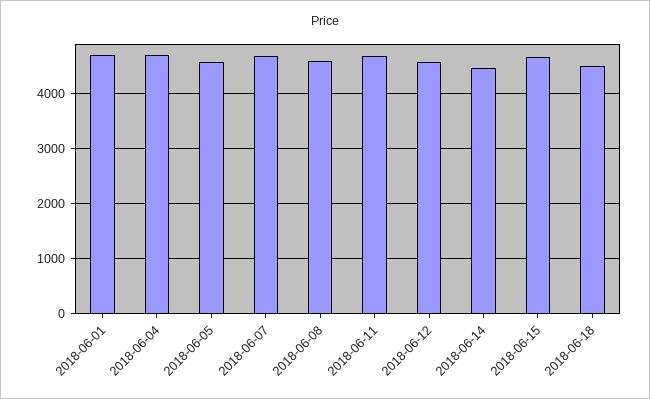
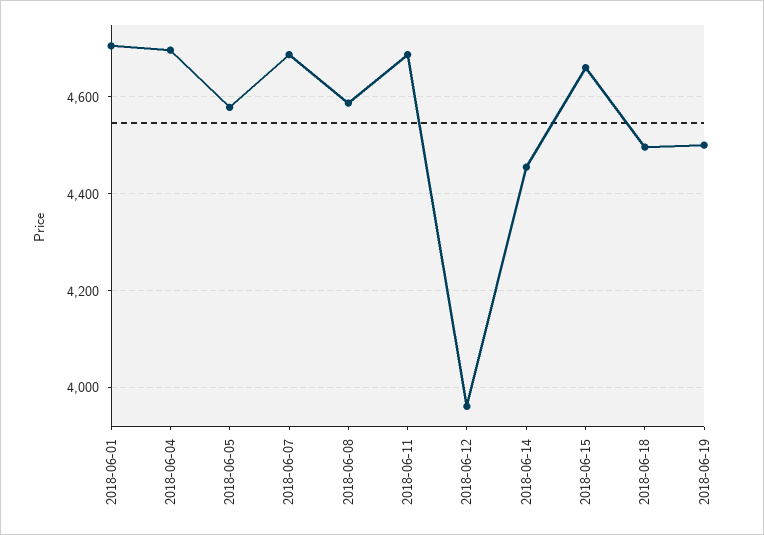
2018-06-12: 4600 -> 3960
2018-06-19: none -> 4500

